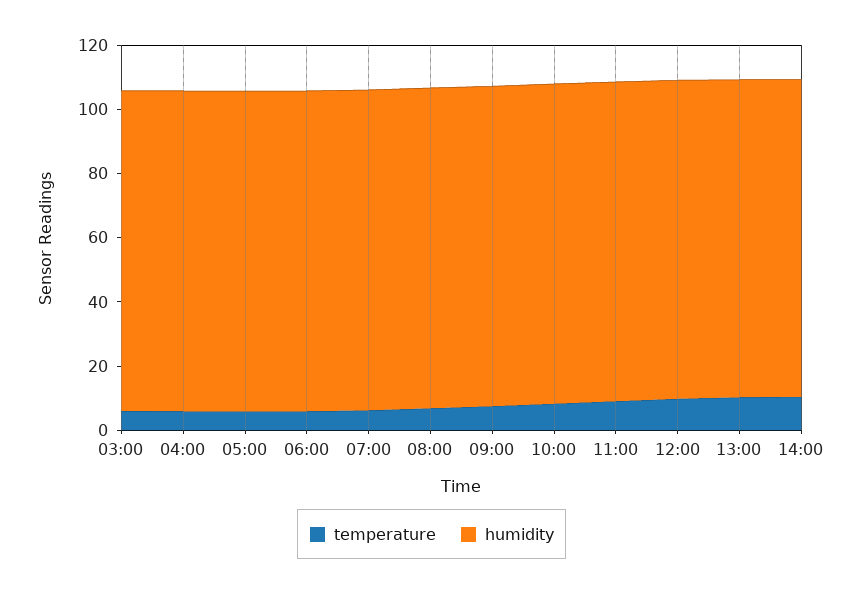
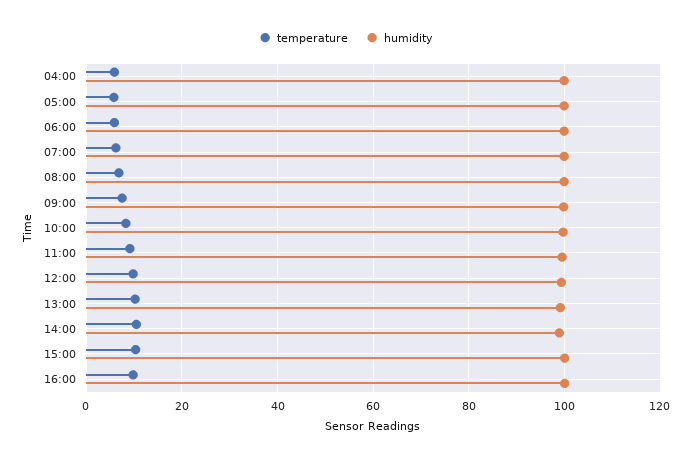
temperature, 03:00: 5 -> none
humidity, 03:00: 100 -> none
temperature, 15:00: none -> 10
humidity, 15:00: none -> 100
temperature, 16:00: none -> 10
humidity, 16:00: none -> 100

